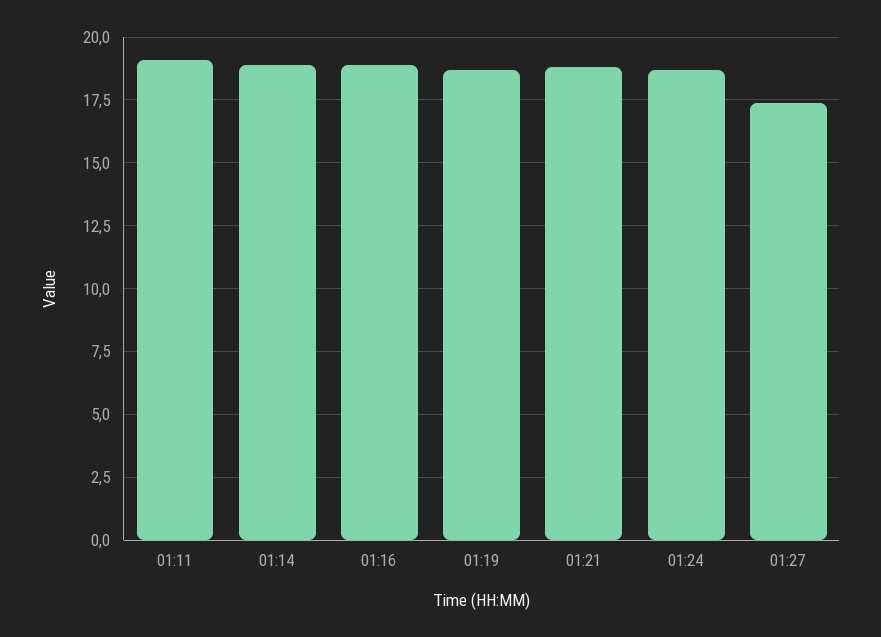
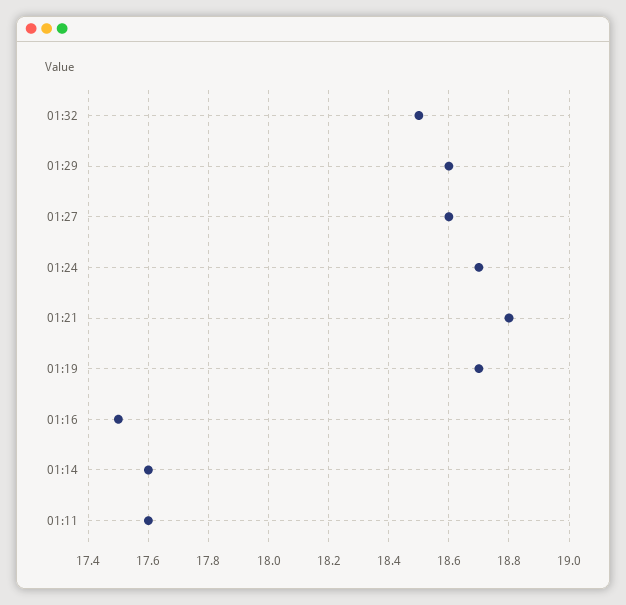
01:11: 19 -> 17.6
01:14: 19 -> 17.6
01:16: 19 -> 17.5
01:27: 17.5 -> 18.6
01:32: none -> 18.5
01:29: none -> 18.6

